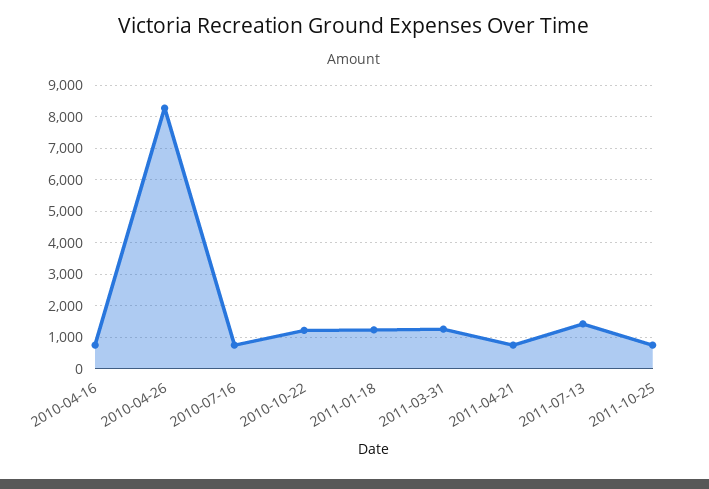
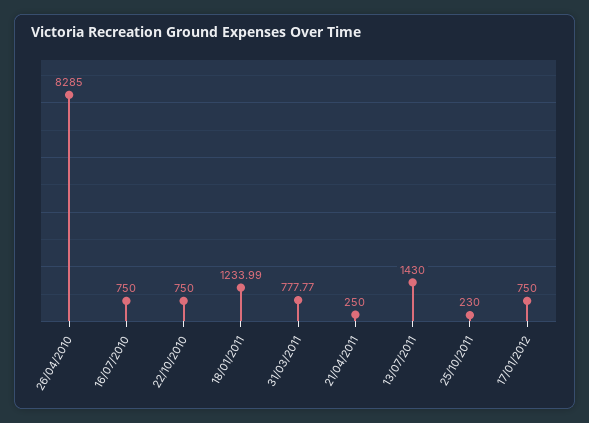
2010-04-16: 800 -> none
2010-10-22: 1200 -> 750
2011-03-31: 1200 -> 777.77
2011-04-21: 800 -> 250
2011-10-25: 800 -> 230
17/01/2012: none -> 750

